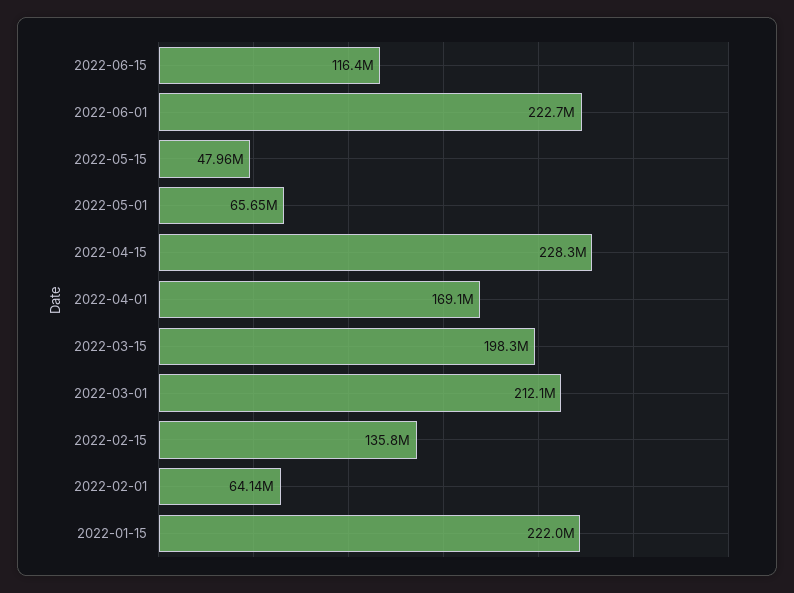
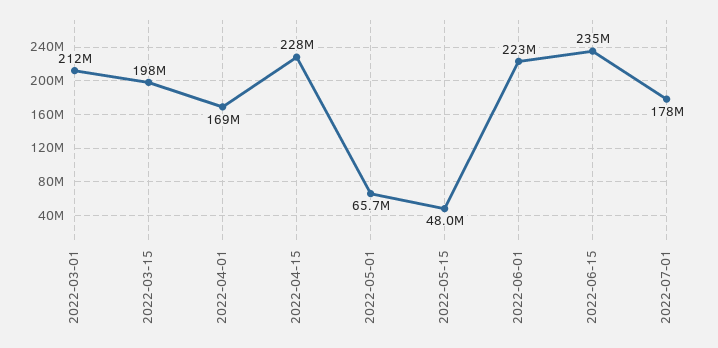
2022-06-15: 116400000 -> 235000000
2022-02-15: 135800000 -> none
2022-02-01: 64140000 -> none
2022-01-15: 222000000 -> none
2022-07-01: none -> 178000000

